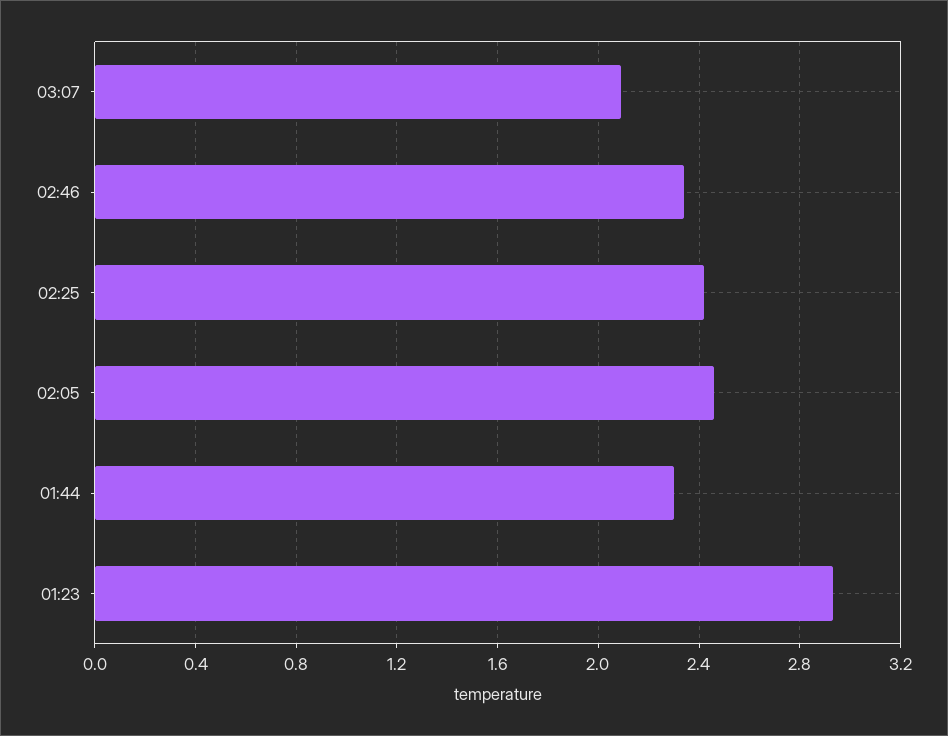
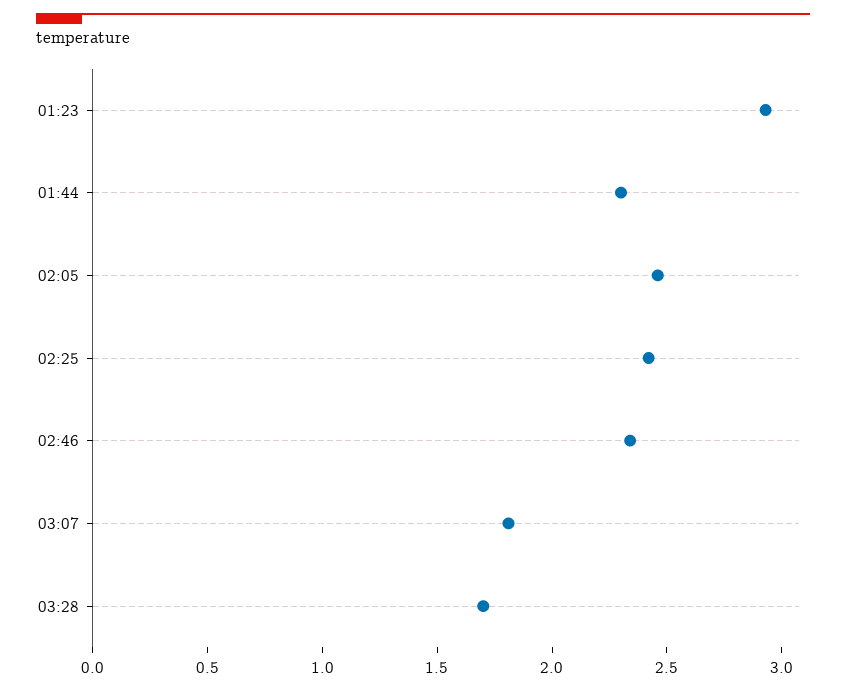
03:07: 2.1 -> 1.8
03:28: none -> 1.7

